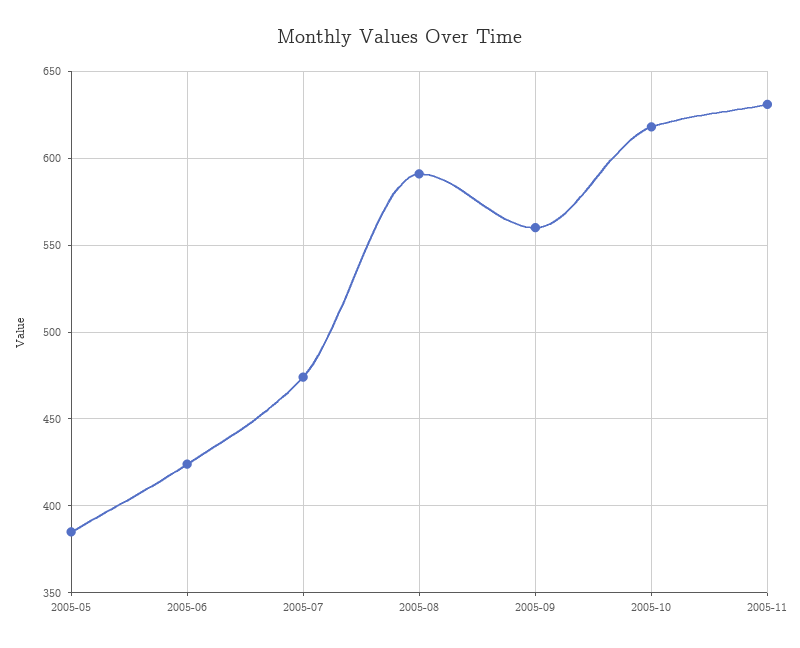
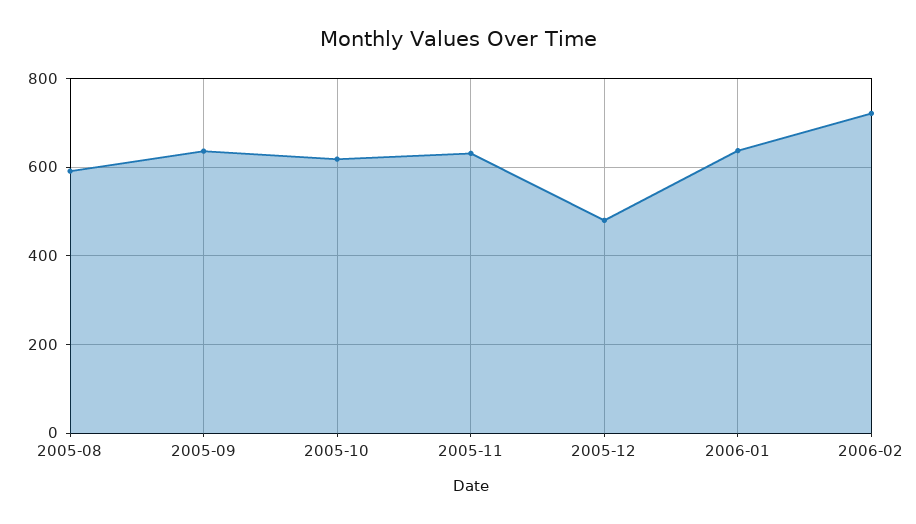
2005-05: 385 -> none
2005-06: 425 -> none
2005-07: 475 -> none
2005-09: 560 -> 640
2005-12: none -> 480
2006-01: none -> 640
2006-02: none -> 720

